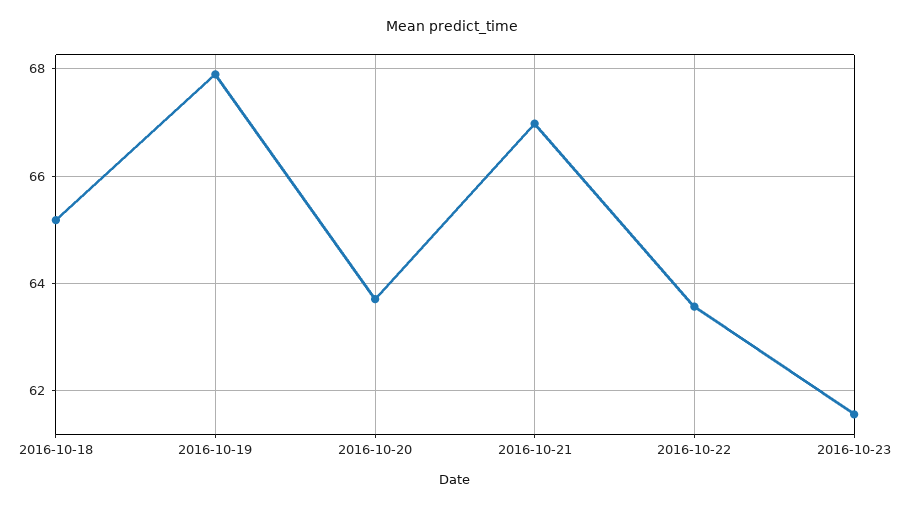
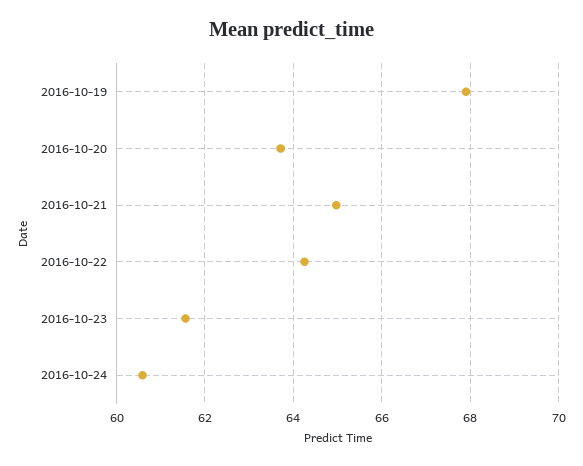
2016-10-18: 65.2 -> none
2016-10-21: 67 -> 65
2016-10-22: 63.6 -> 64.2
2016-10-24: none -> 60.6

